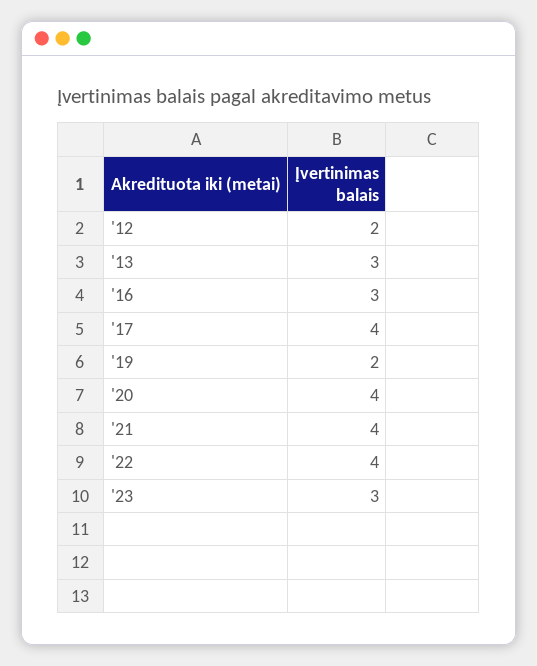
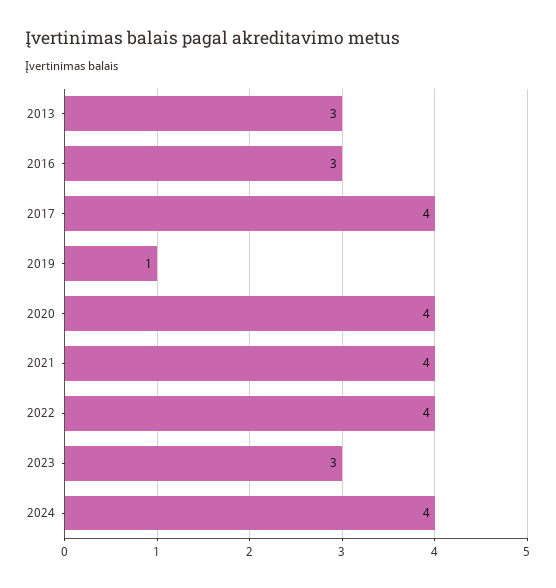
'12: 2 -> none
'19: 2 -> 1
2024: none -> 4

